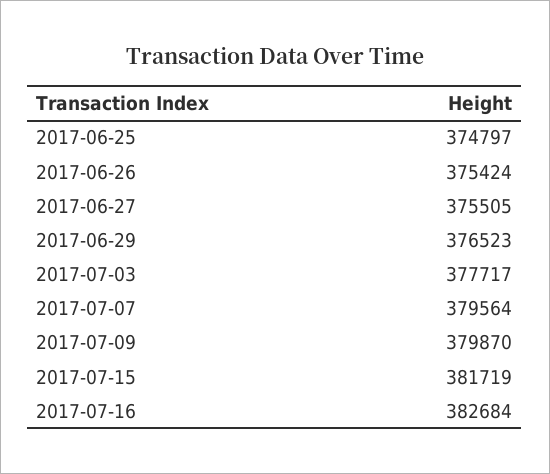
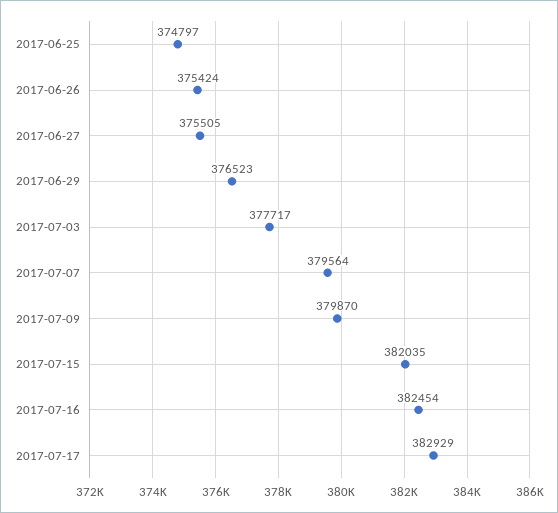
2017-07-15: 381719 -> 382035
2017-07-16: 382684 -> 382454
2017-07-17: none -> 382929

